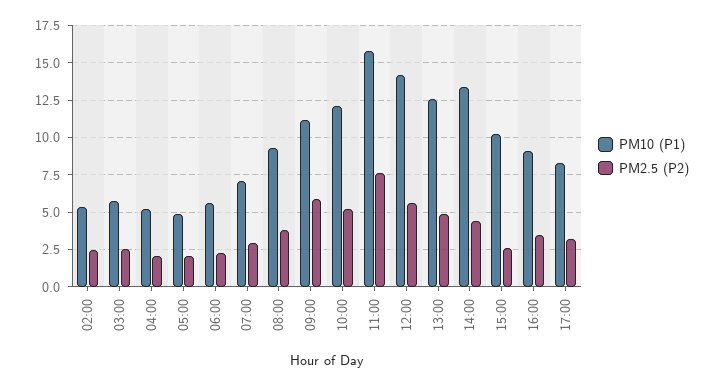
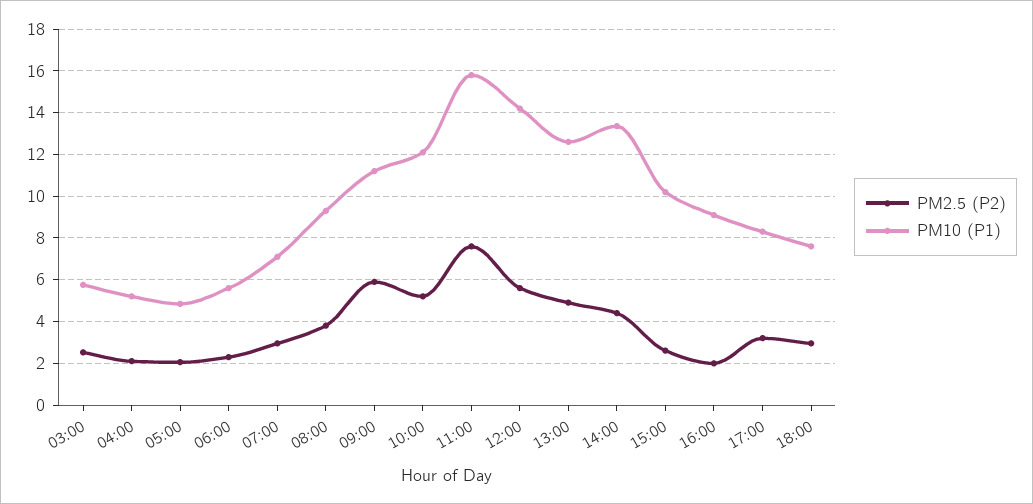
PM10 (P1), 02:00: 5.5 -> none
PM2.5 (P2), 02:00: 2.5 -> none
PM2.5 (P2), 16:00: 3.5 -> 2
PM2.5 (P2), 18:00: none -> 3
PM10 (P1), 18:00: none -> 7.5

